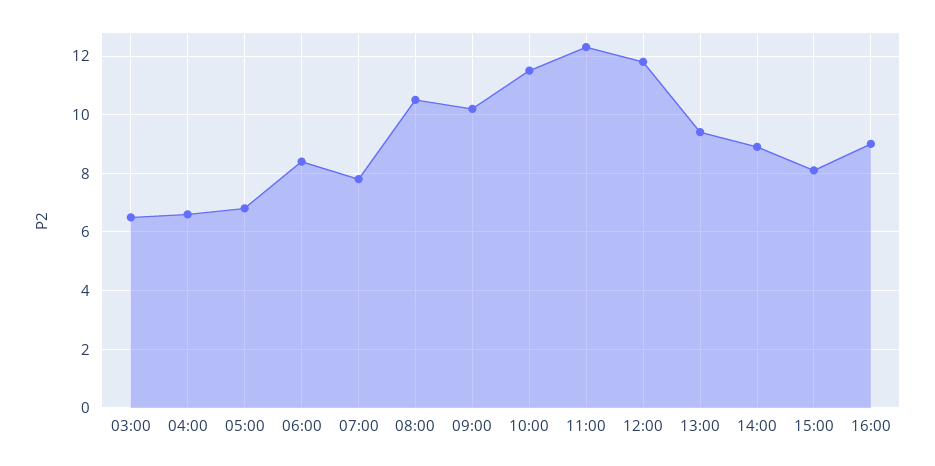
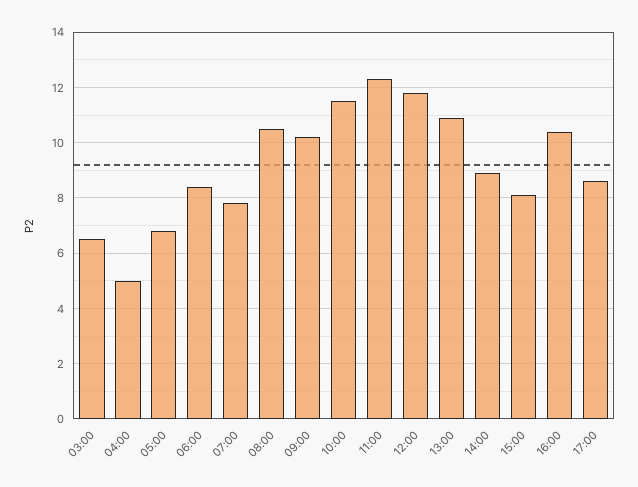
04:00: 6.5 -> 5
13:00: 9.5 -> 11
16:00: 9 -> 10.5
17:00: none -> 8.5

